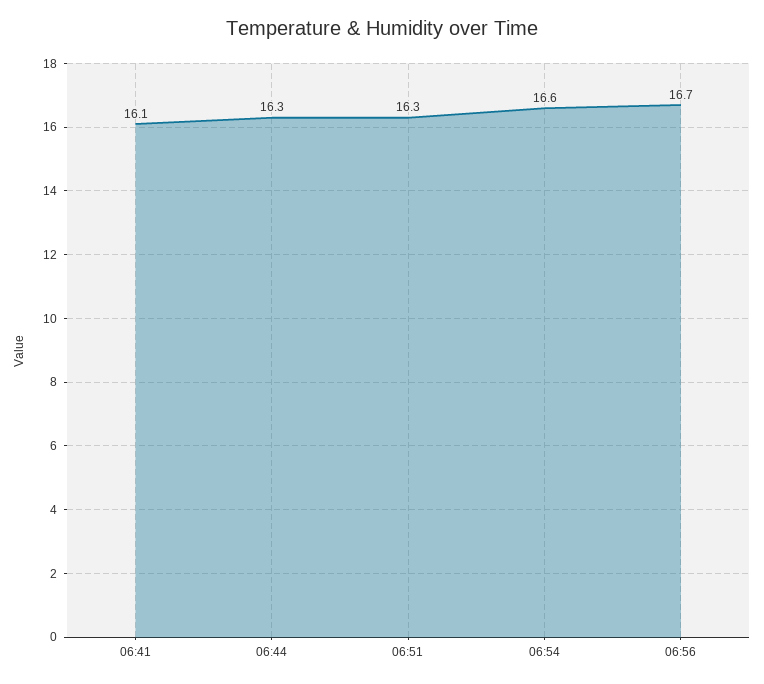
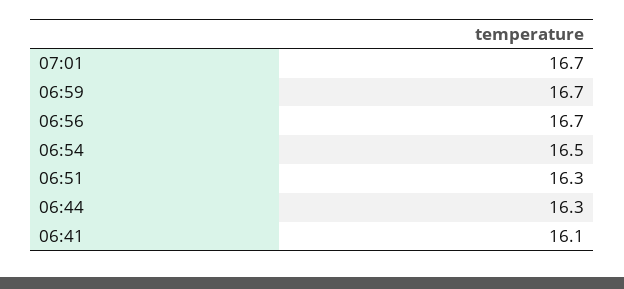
06:54: 16.6 -> 16.5
07:01: none -> 16.7
06:59: none -> 16.7

